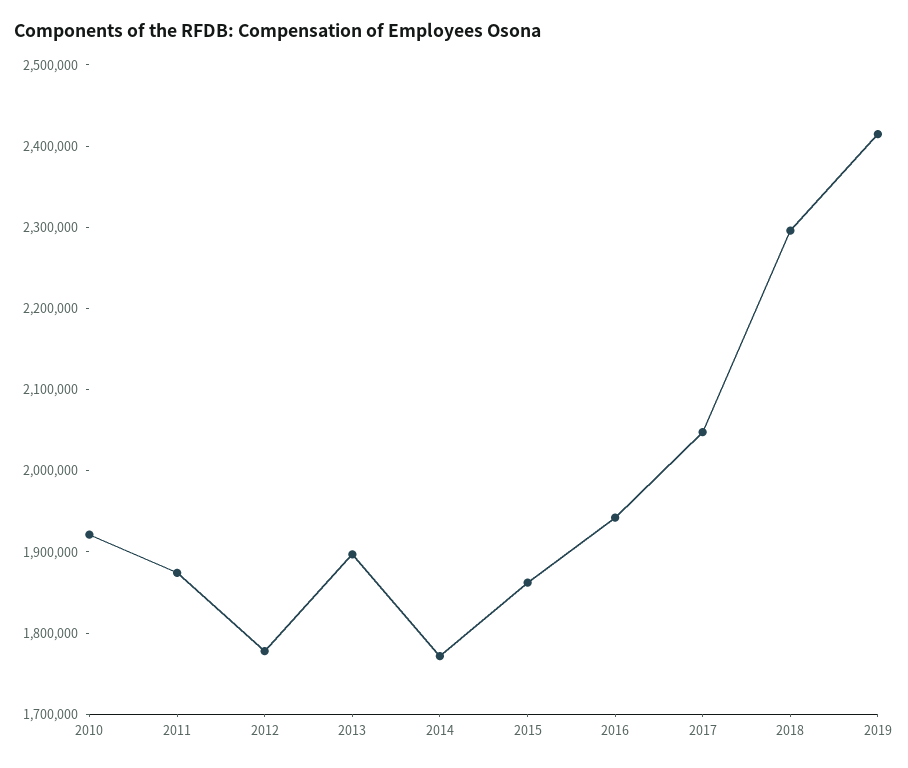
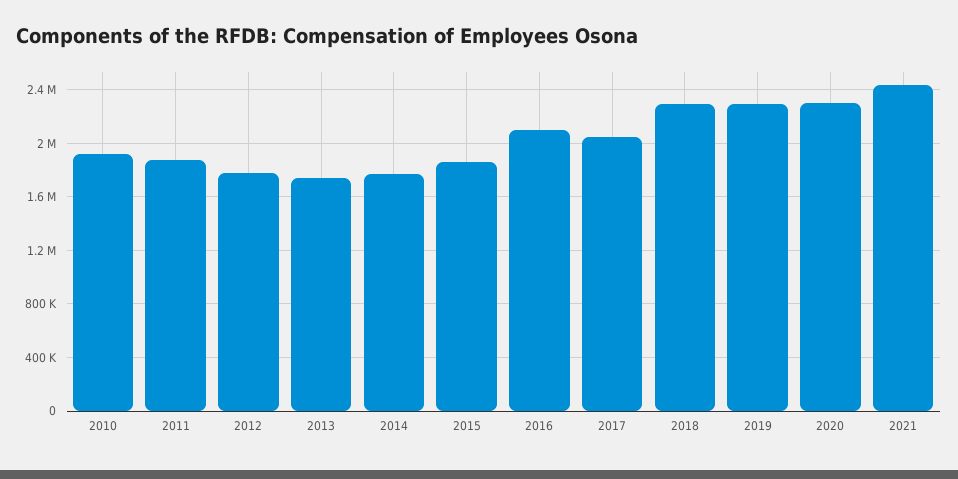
2013: 1900000 -> 1750000
2016: 1940000 -> 2100000
2019: 2420000 -> 2300000
2020: none -> 2300000
2021: none -> 2450000

